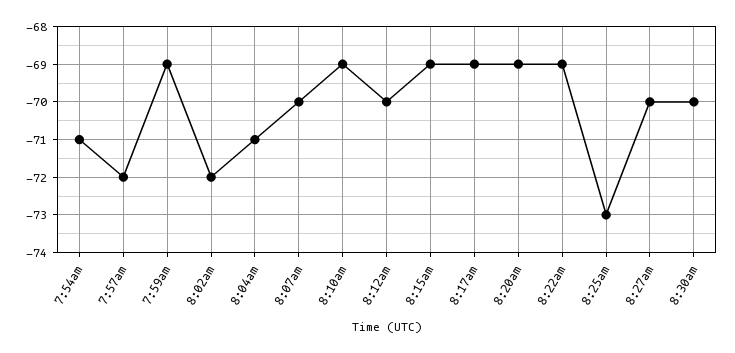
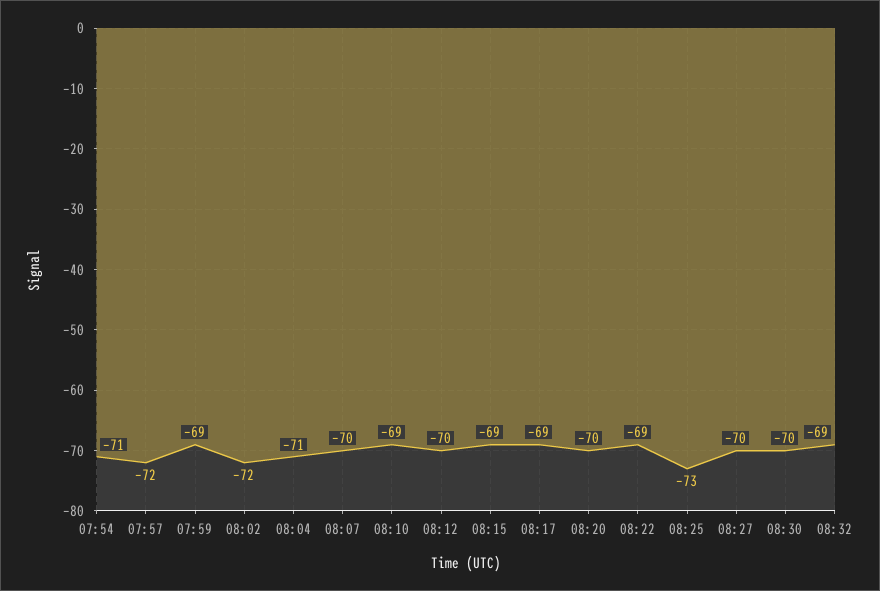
8:20am: -69 -> -70
08:32: none -> -69

